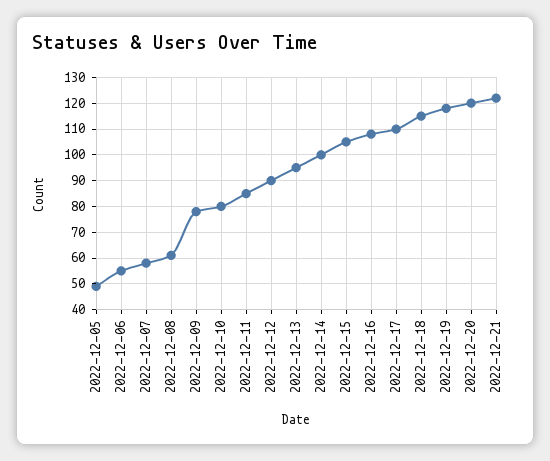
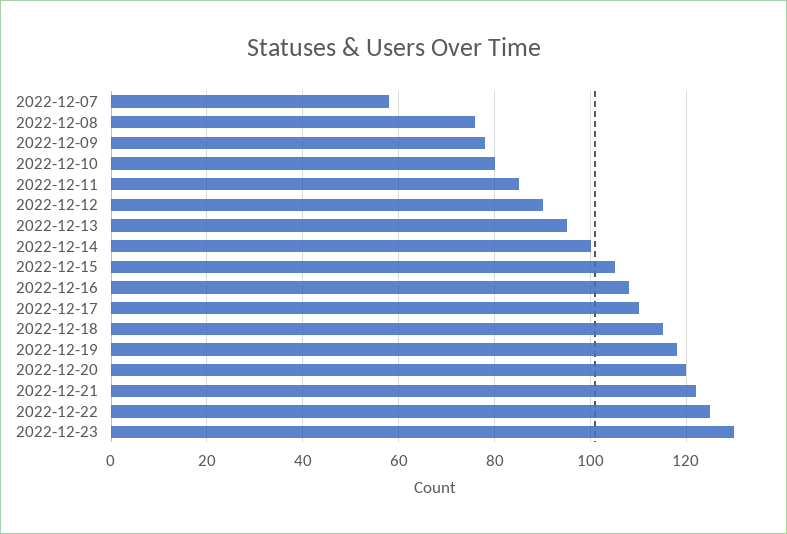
2022-12-05: 50 -> none
2022-12-06: 55 -> none
2022-12-08: 60 -> 75
2022-12-22: none -> 125
2022-12-23: none -> 130

